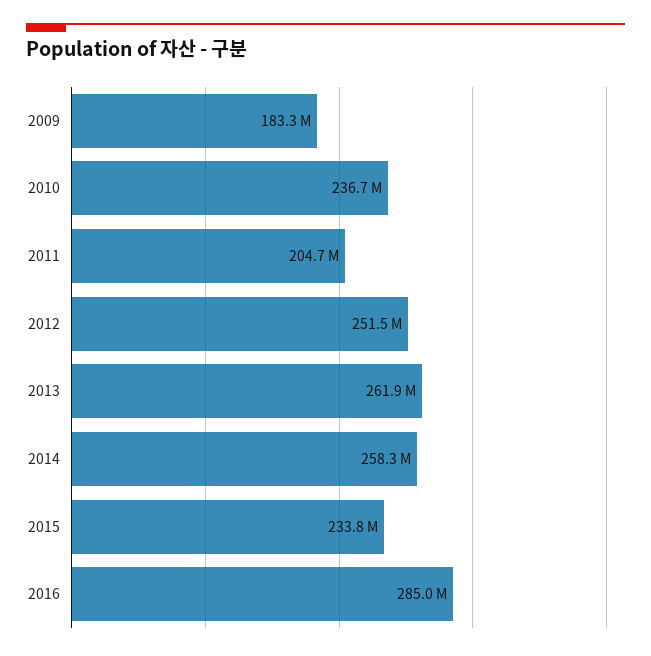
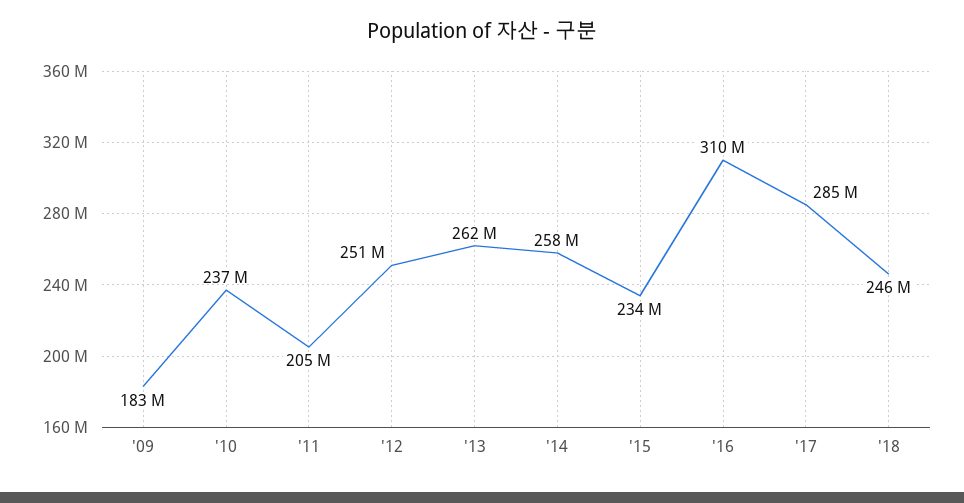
2016: 285000000 -> 310000000
'17: none -> 285000000
'18: none -> 246000000

